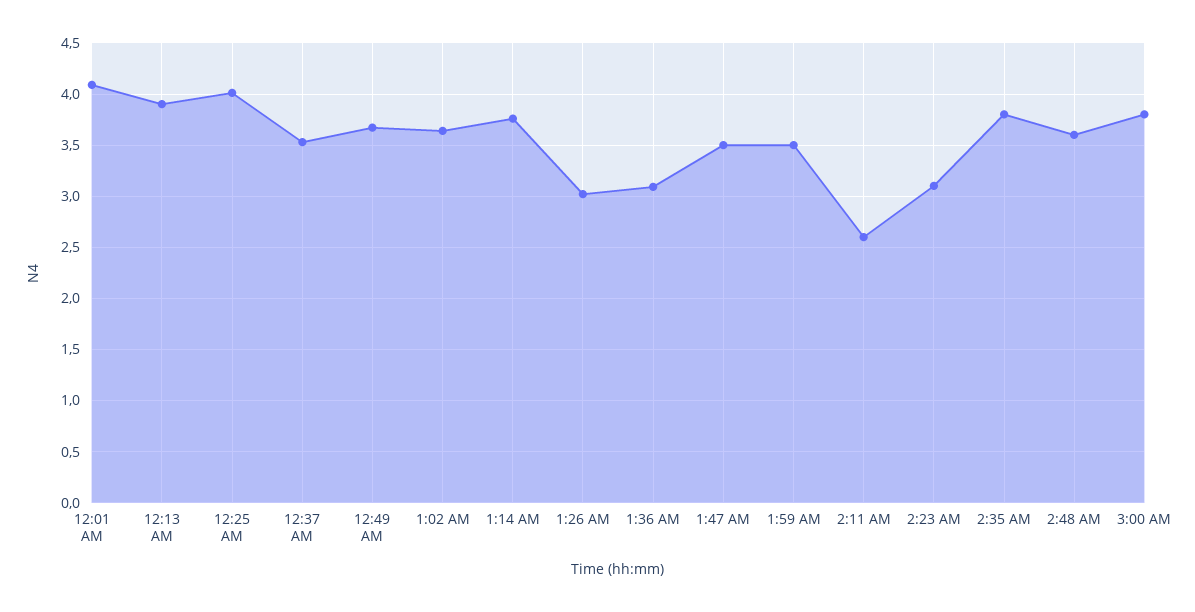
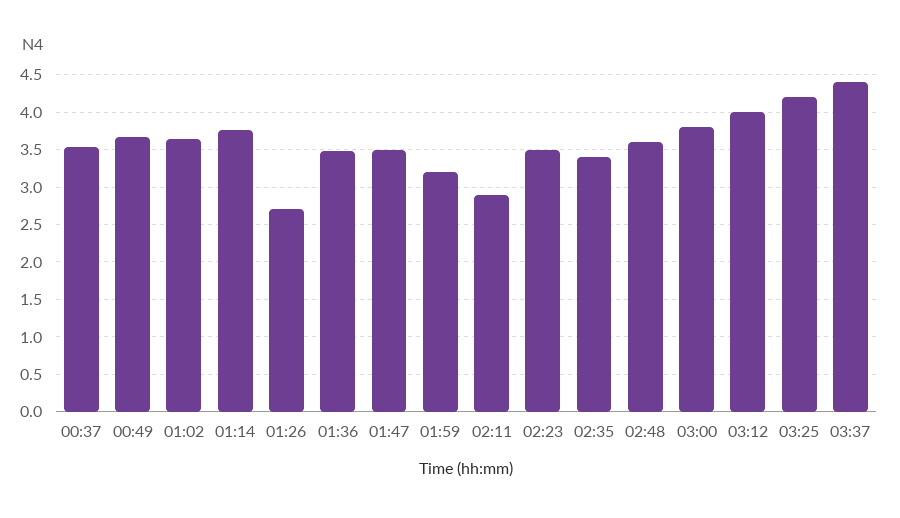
12:01 AM: 4.1 -> none
12:13 AM: 3.9 -> none
12:25 AM: 4 -> none
1:26 AM: 3 -> 2.7
1:36 AM: 3.1 -> 3.5
1:59 AM: 3.5 -> 3.2
2:11 AM: 2.6 -> 2.9
2:23 AM: 3.1 -> 3.5
2:35 AM: 3.8 -> 3.4
03:12: none -> 4
03:25: none -> 4.2
03:37: none -> 4.4

